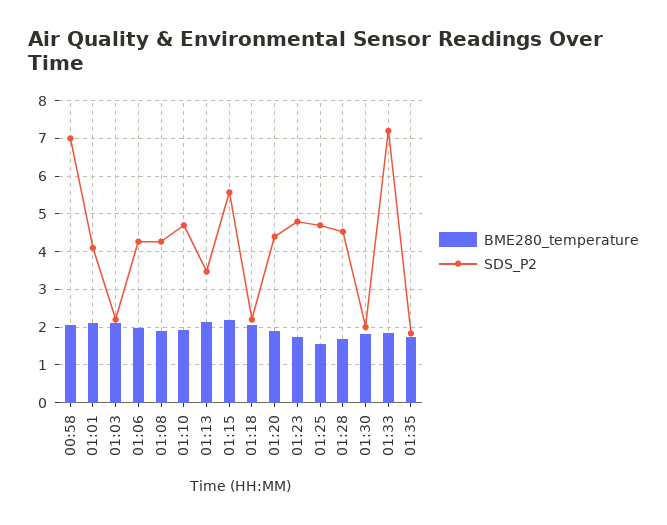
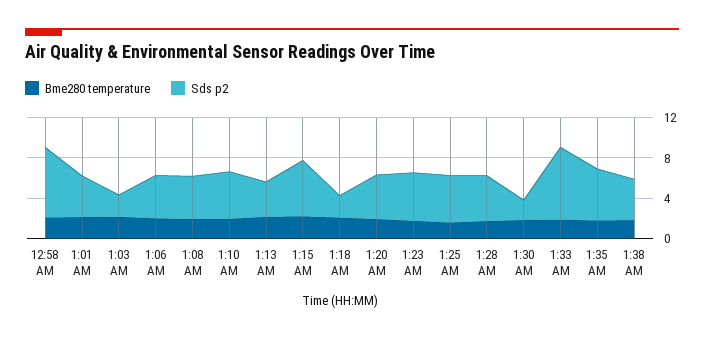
SDS_P2, 01:35: 1.8 -> 5
BME280_temperature, 1:38 AM: none -> 2
SDS_P2, 1:38 AM: none -> 4

